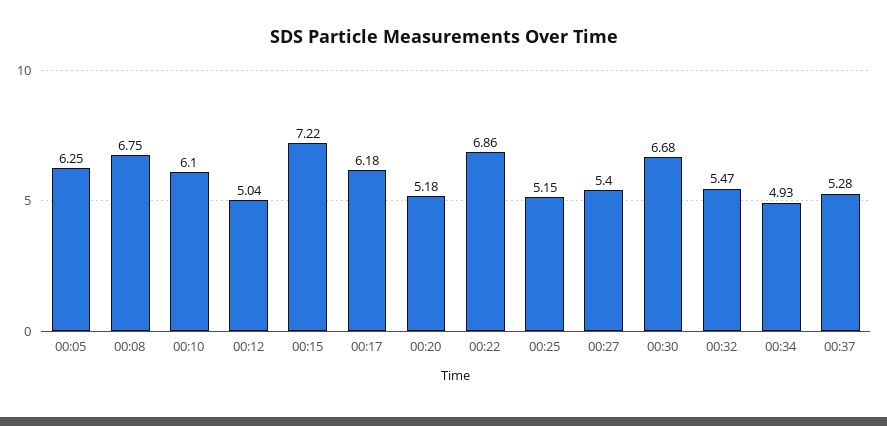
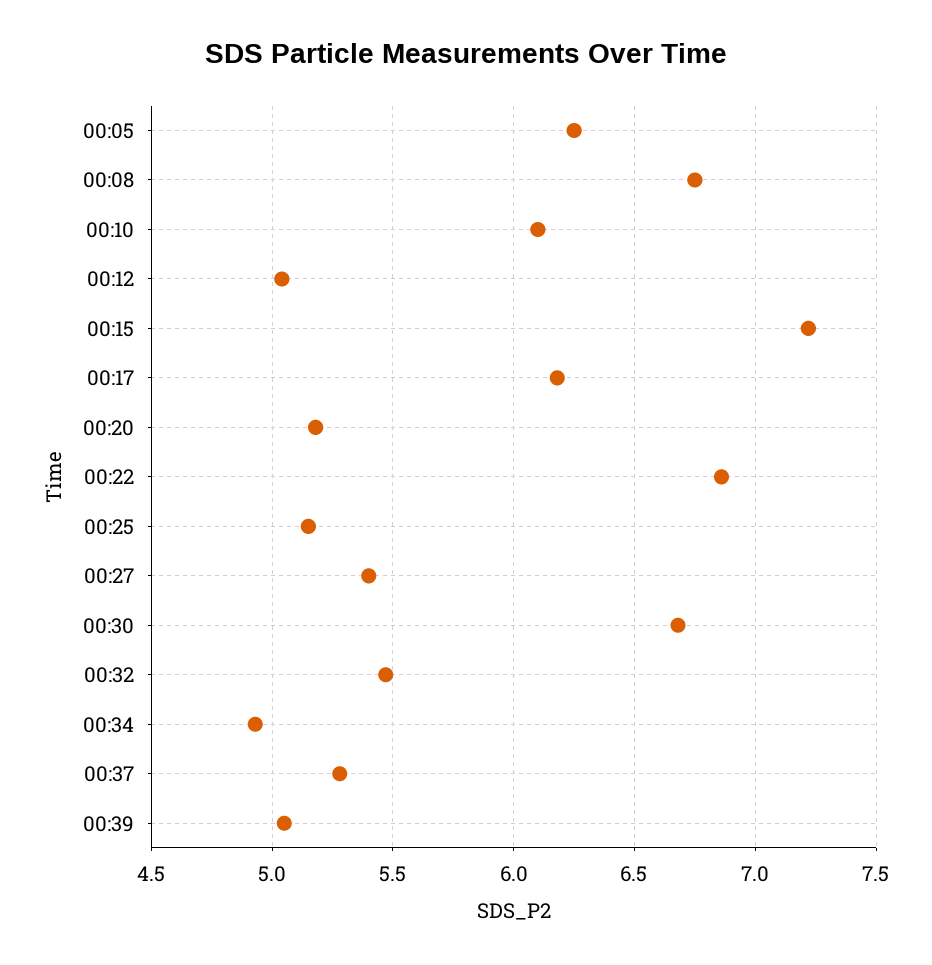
00:39: none -> 5.05

